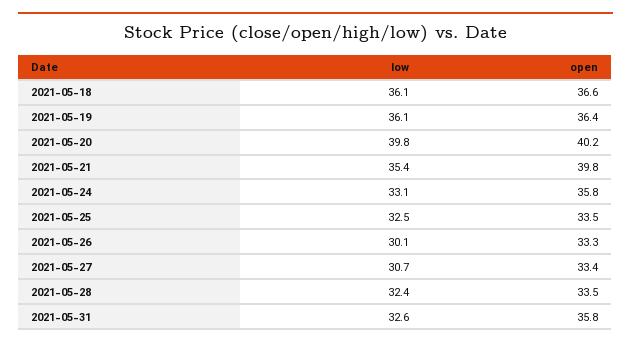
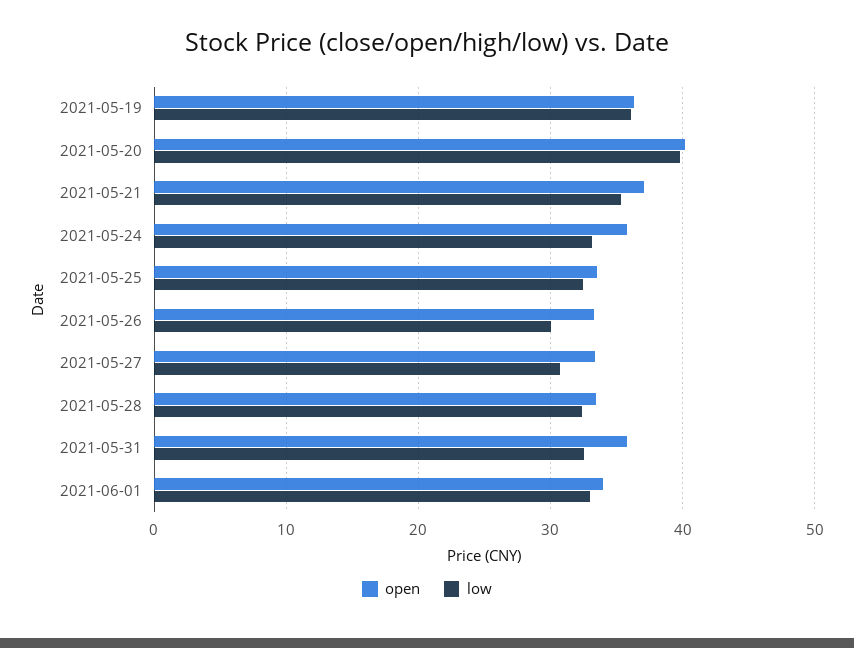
low, 2021-05-18: 36.1 -> none
open, 2021-05-18: 36.6 -> none
open, 2021-05-21: 39.8 -> 37
open, 2021-06-01: none -> 34
low, 2021-06-01: none -> 33

